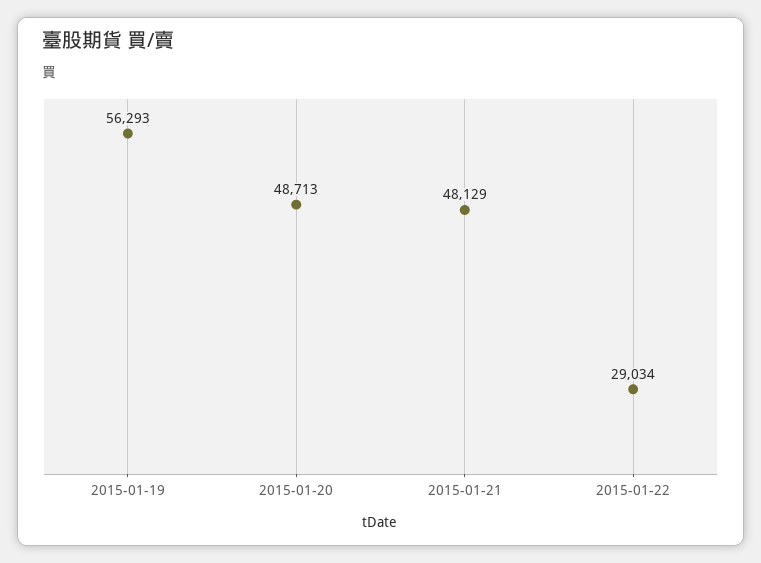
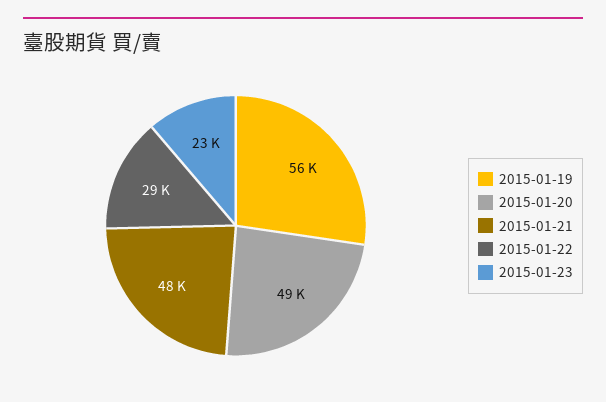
2015-01-23: none -> 23000

